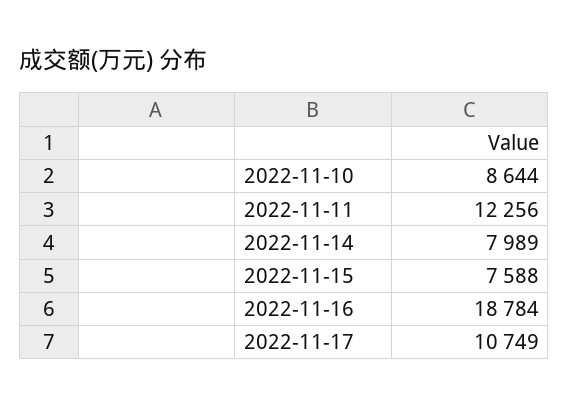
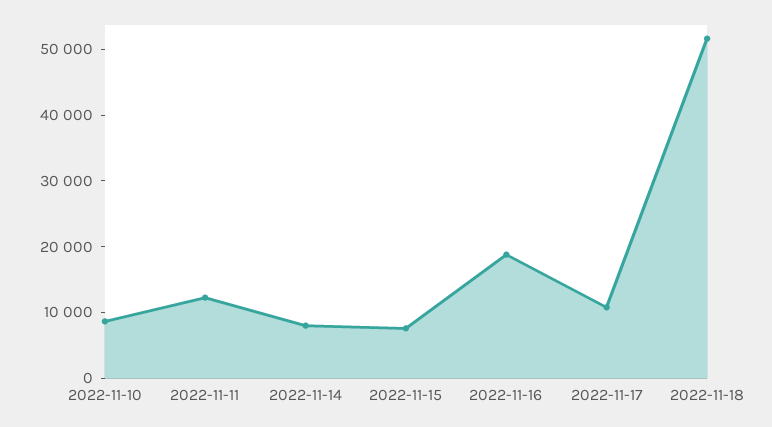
2022-11-18: none -> 52000

